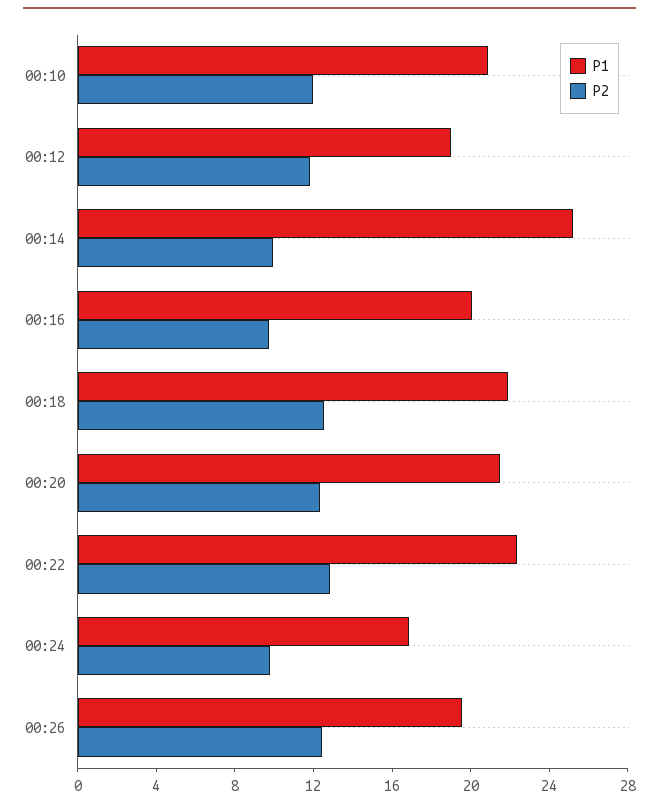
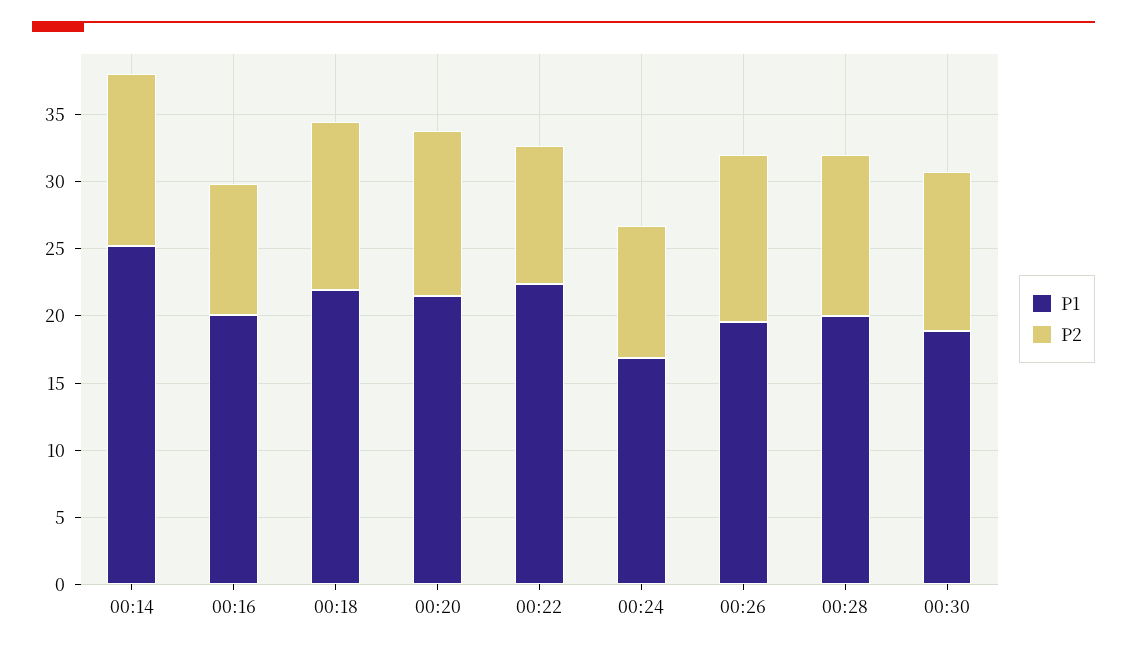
P1, 00:10: 21 -> none
P2, 00:10: 12 -> none
P1, 00:12: 19 -> none
P2, 00:12: 12 -> none
P2, 00:14: 10 -> 13
P2, 00:22: 13 -> 10
P1, 00:28: none -> 20
P2, 00:28: none -> 12
P1, 00:30: none -> 19
P2, 00:30: none -> 12

